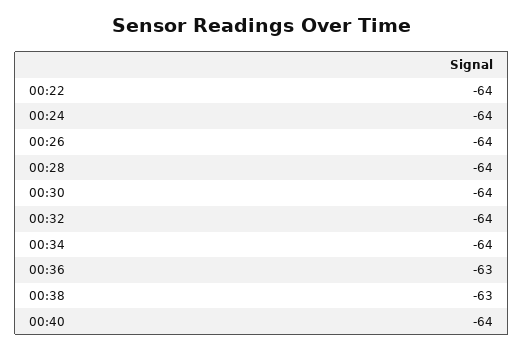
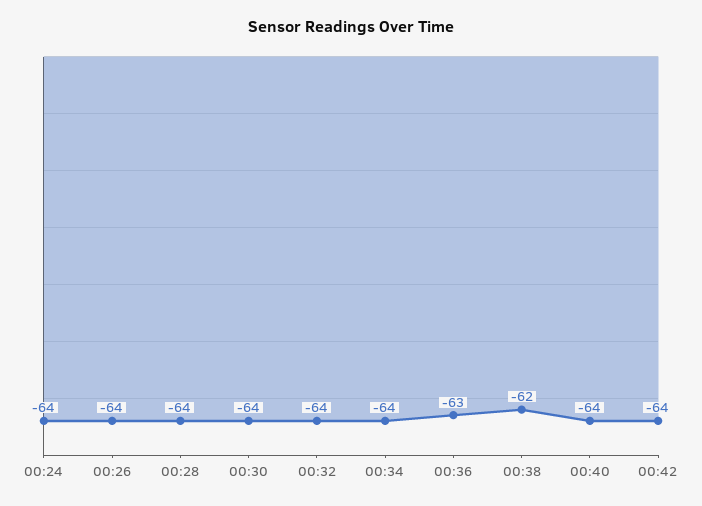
00:22: -64 -> none
00:38: -63 -> -62
00:42: none -> -64

